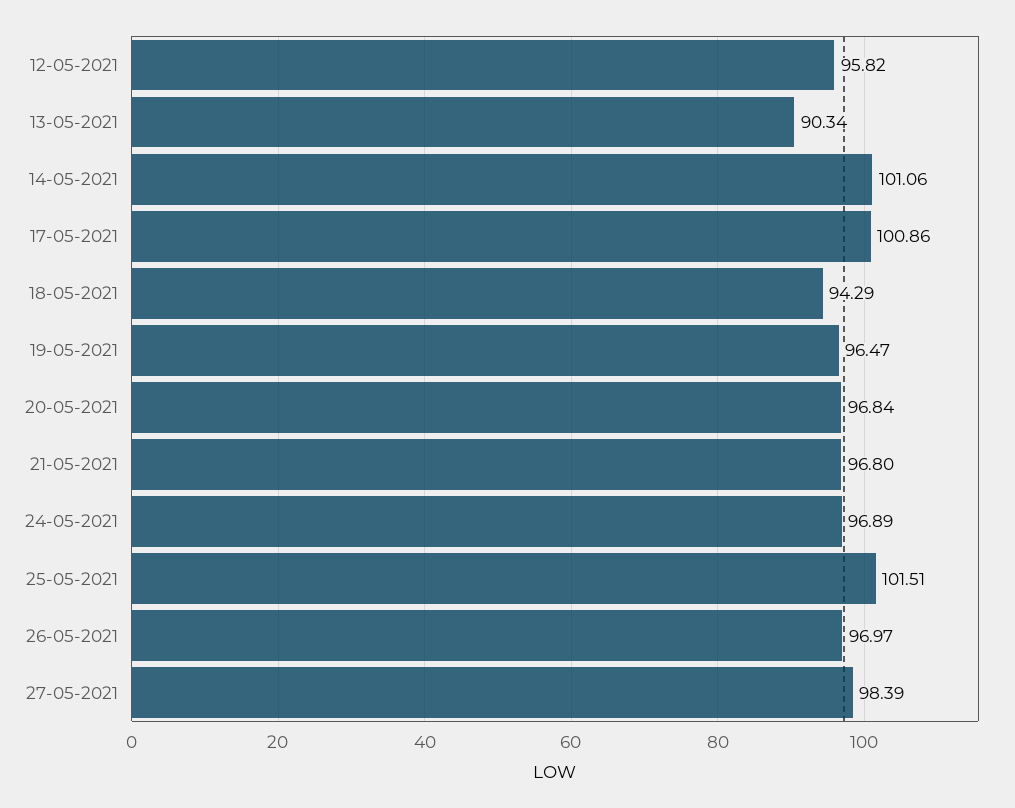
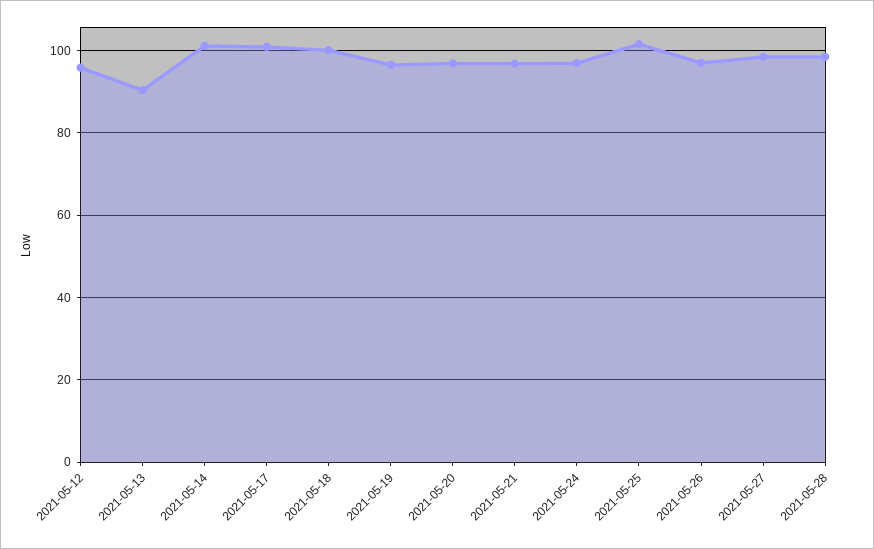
18-05-2021: 94.29 -> 100
2021-05-28: none -> 98

